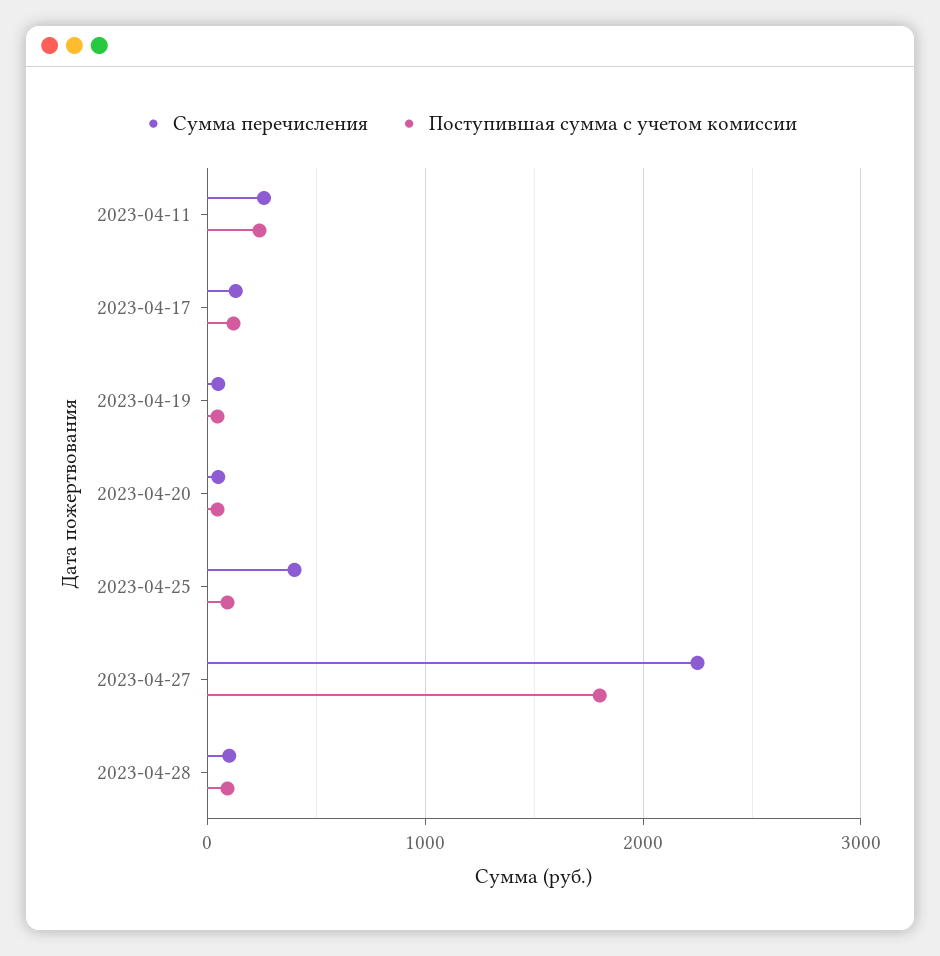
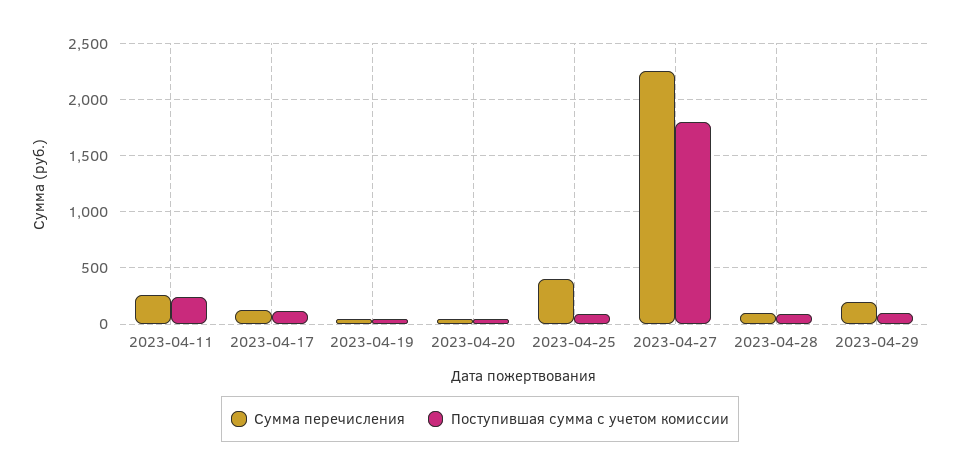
Сумма перечисления, 2023-04-29: none -> 200
Поступившая сумма с учетом комиссии, 2023-04-29: none -> 100

